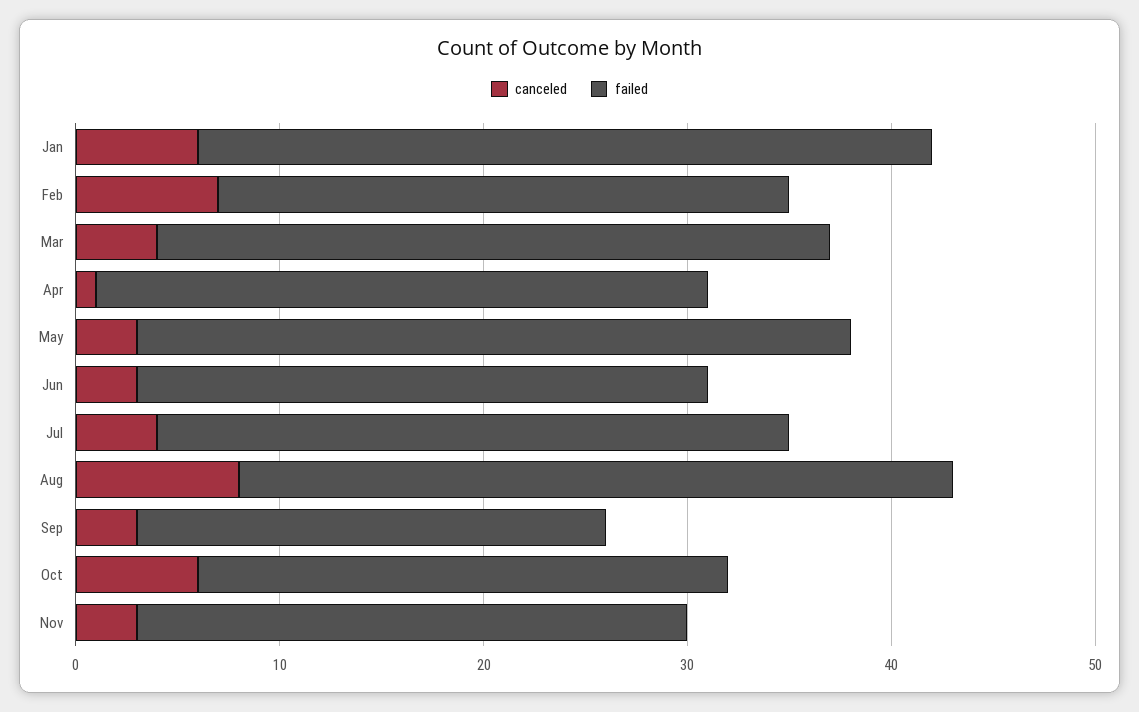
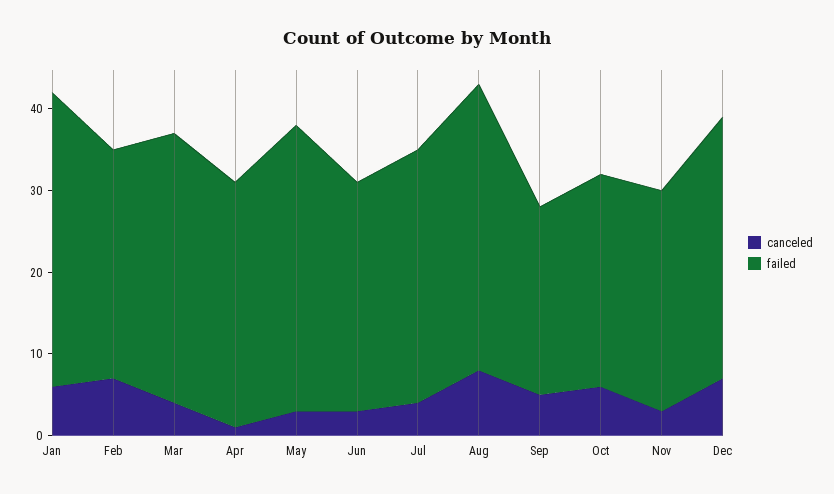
canceled, Sep: 3 -> 5
canceled, Dec: none -> 7
failed, Dec: none -> 32

